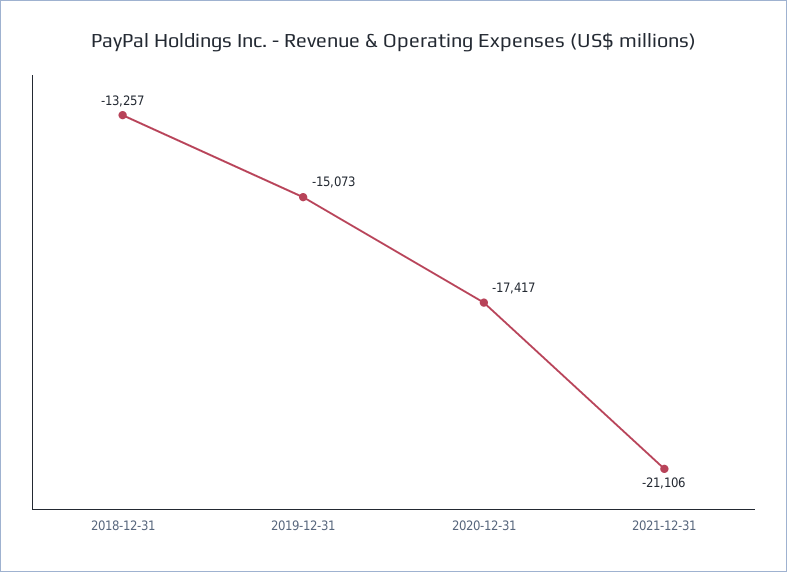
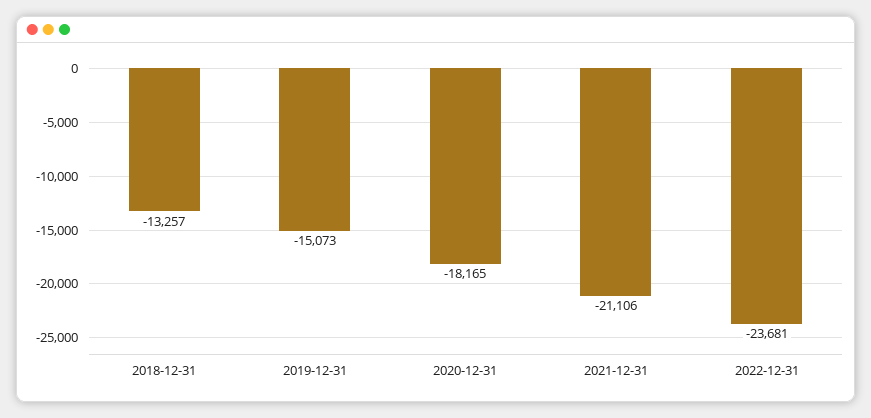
2020-12-31: -17417 -> -18165
2022-12-31: none -> -23681

